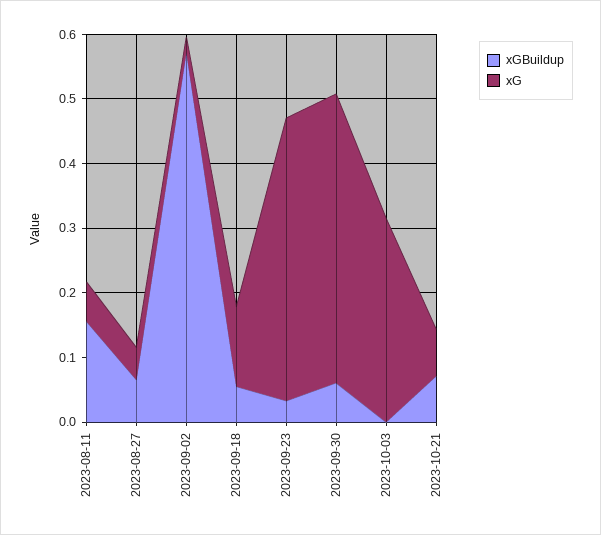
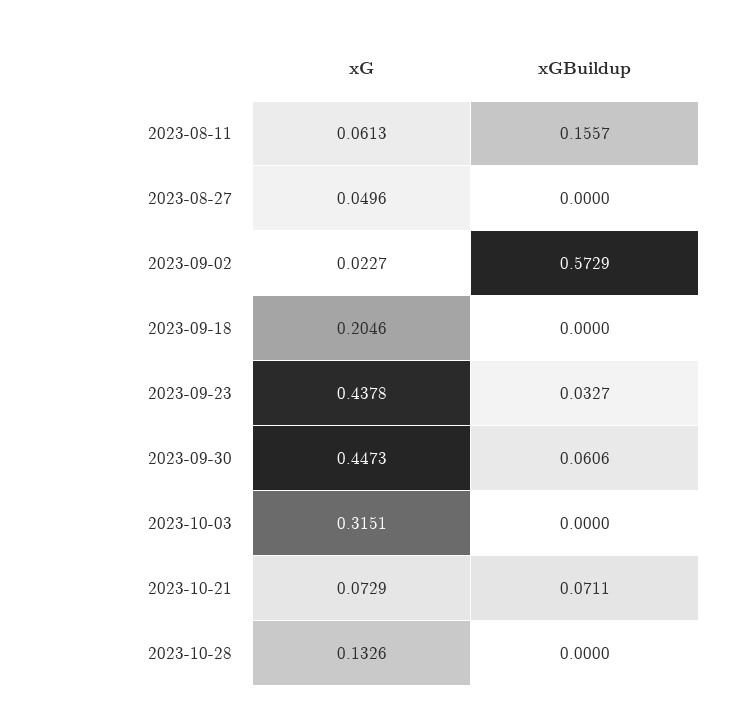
xGBuildup, 2023-08-27: 0.06 -> 0
xGBuildup, 2023-09-18: 0.06 -> 0
xG, 2023-09-18: 0.12 -> 0.2046
xG, 2023-10-28: none -> 0.1326
xGBuildup, 2023-10-28: none -> 0

